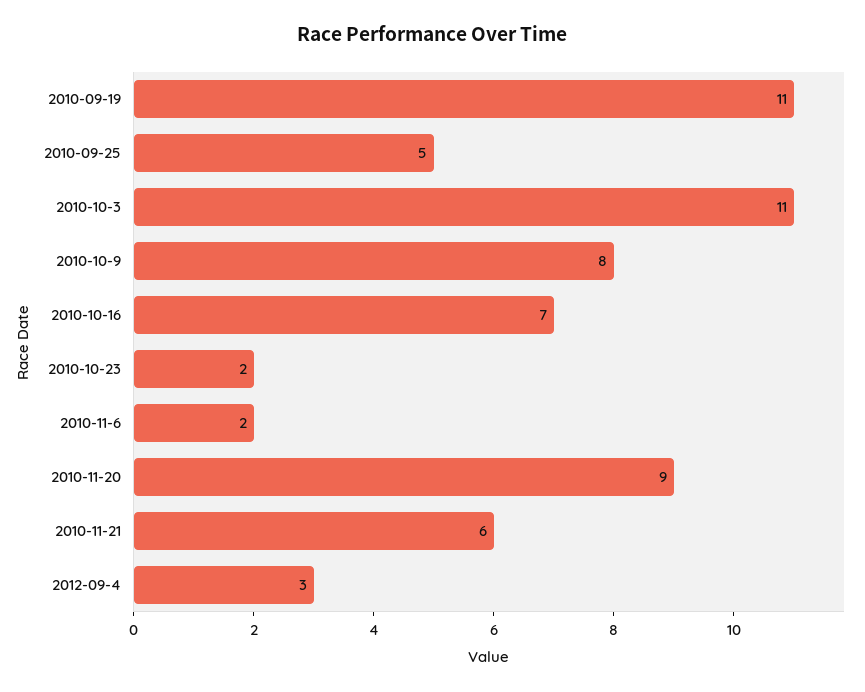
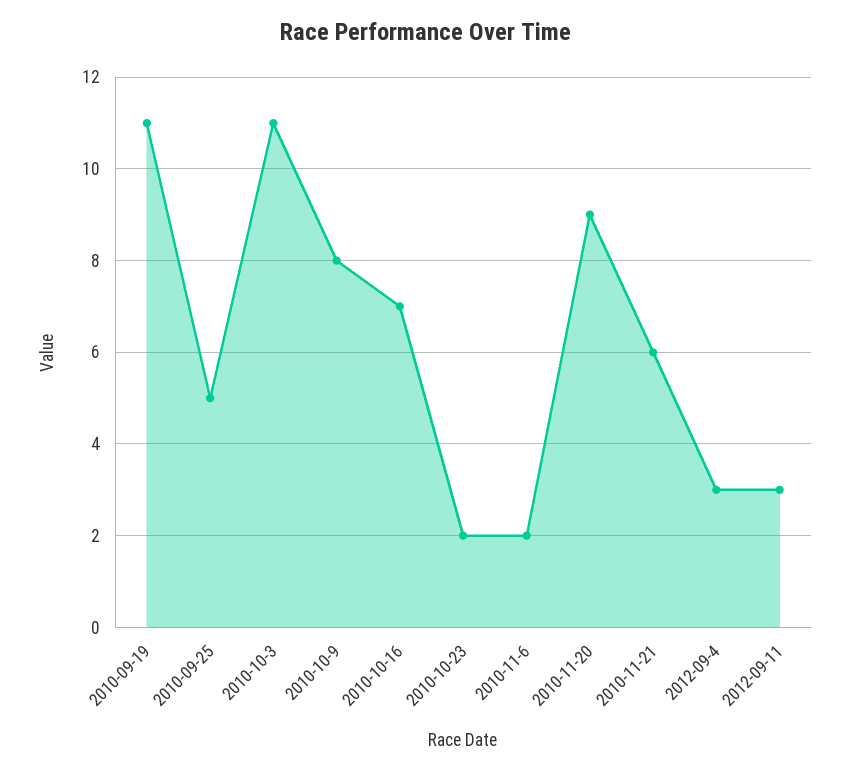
2012-09-11: none -> 3

